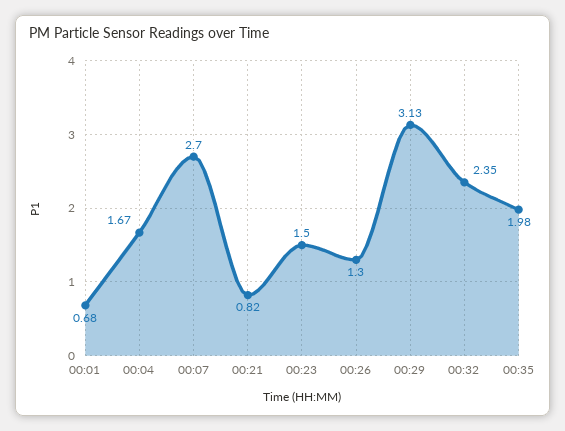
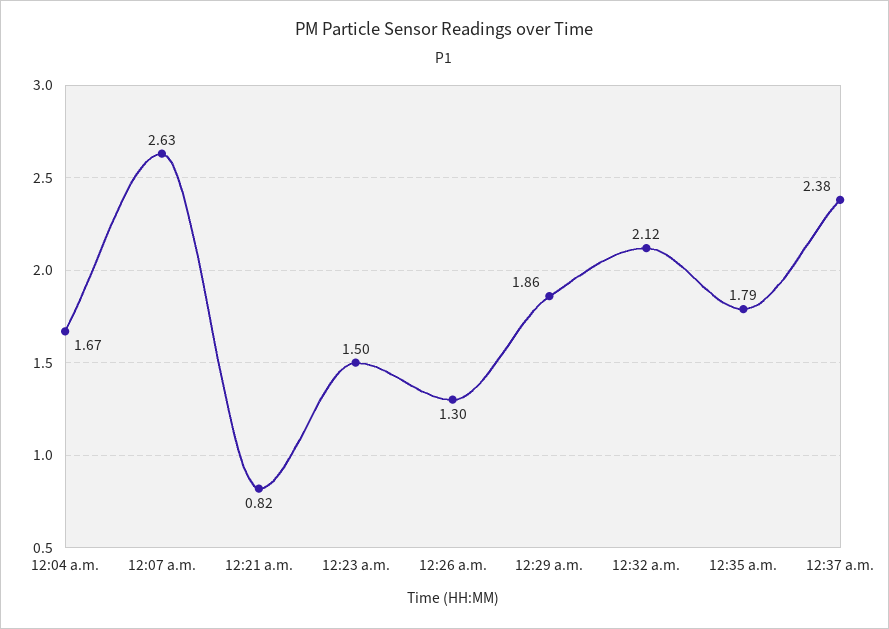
00:01: 0.68 -> none
00:07: 2.7 -> 2.63
00:29: 3.13 -> 1.86
00:32: 2.35 -> 2.12
00:35: 1.98 -> 1.79
12:37 a.m.: none -> 2.38

